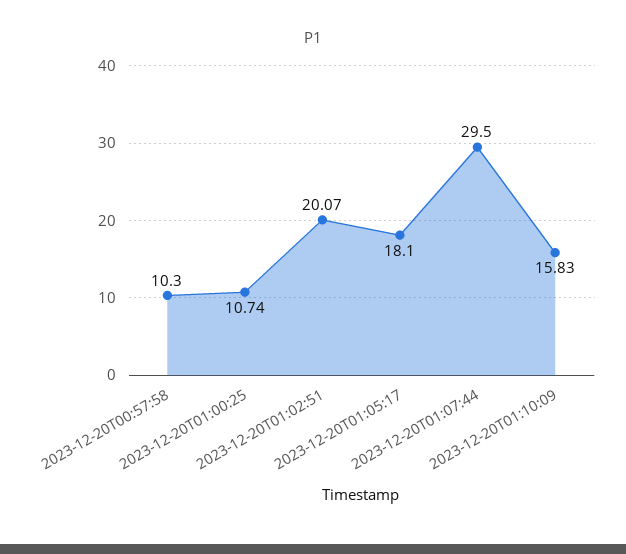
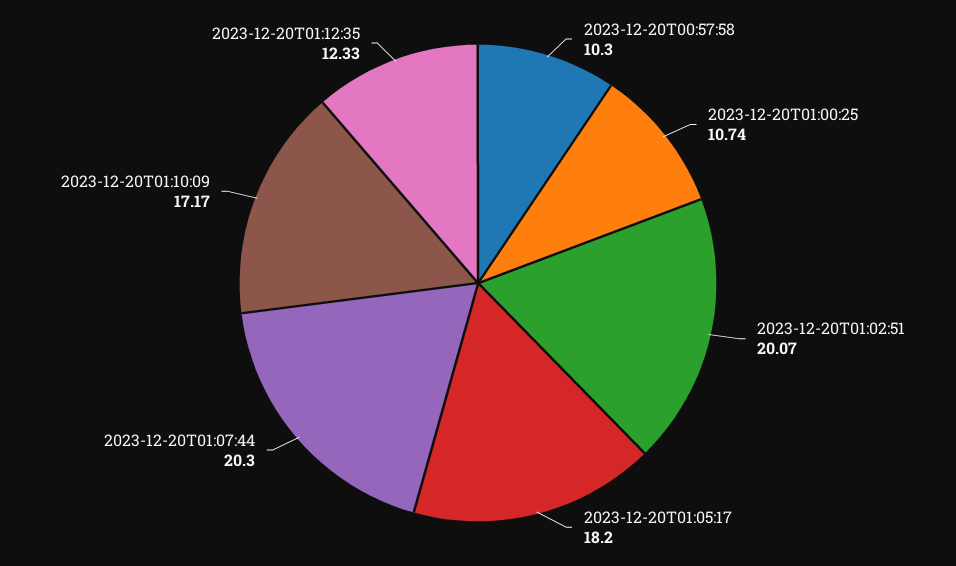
2023-12-20T01:05:17: 18.1 -> 18.2
2023-12-20T01:07:44: 29.5 -> 20.3
2023-12-20T01:10:09: 15.83 -> 17.17
2023-12-20T01:12:35: none -> 12.33

